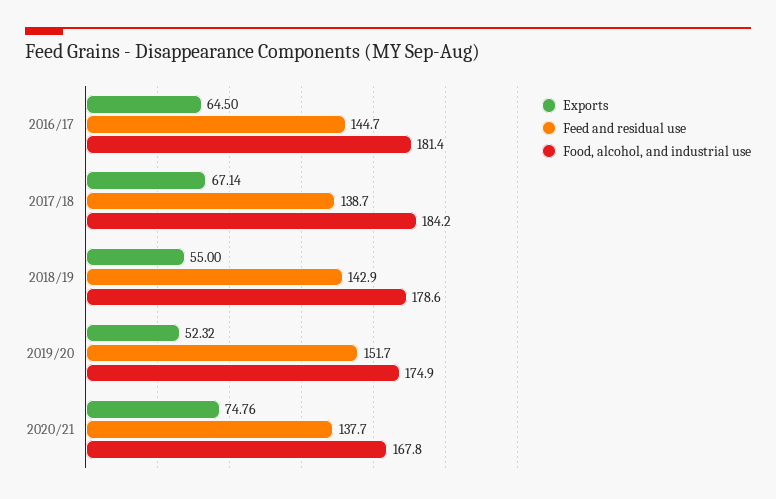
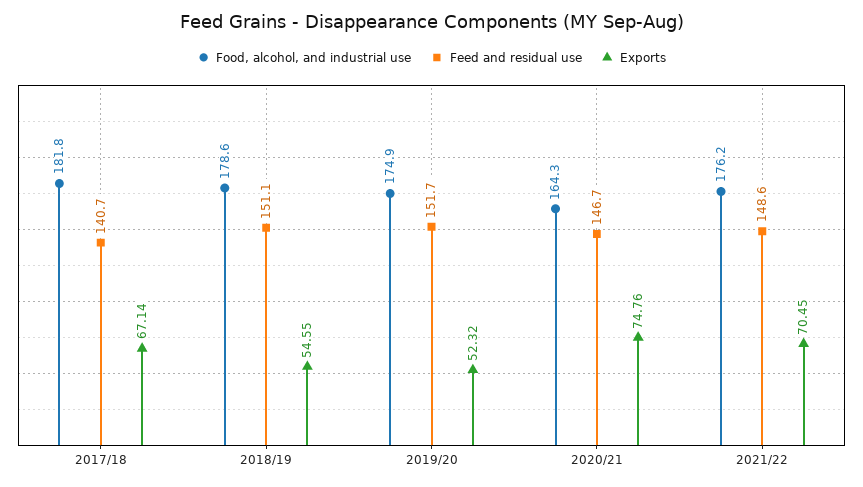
Exports, 2016/17: 64.5 -> none
Feed and residual use, 2016/17: 144.7 -> none
Food, alcohol, and industrial use, 2016/17: 181.4 -> none
Feed and residual use, 2017/18: 138.7 -> 140.7
Food, alcohol, and industrial use, 2017/18: 184.2 -> 181.8
Exports, 2018/19: 55 -> 54.55
Feed and residual use, 2018/19: 142.9 -> 151.1
Feed and residual use, 2020/21: 137.7 -> 146.7
Food, alcohol, and industrial use, 2020/21: 167.8 -> 164.3
Food, alcohol, and industrial use, 2021/22: none -> 176.2
Feed and residual use, 2021/22: none -> 148.6
Exports, 2021/22: none -> 70.45

